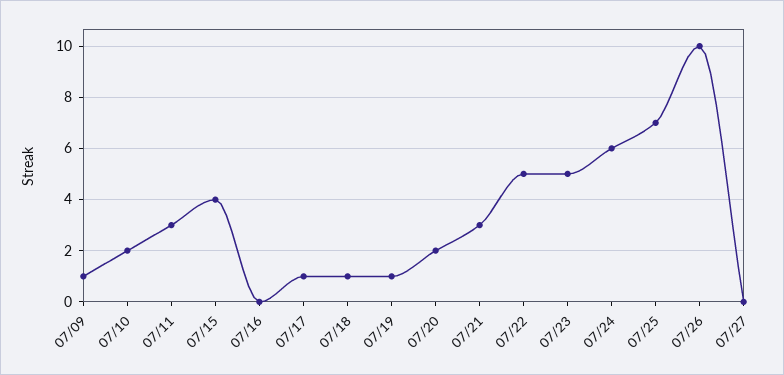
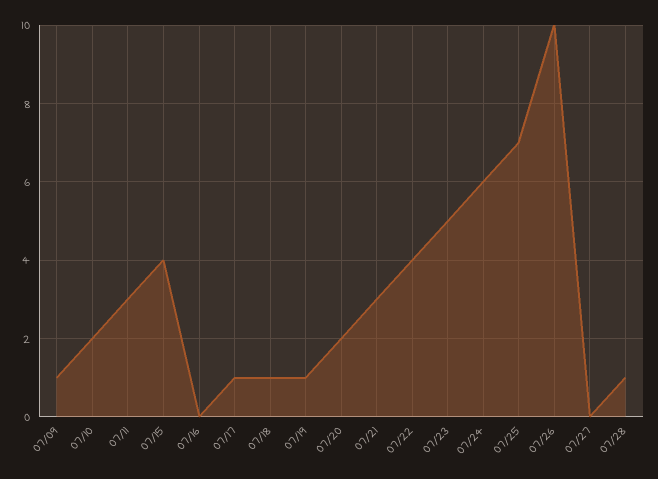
07/22: 5 -> 4
07/28: none -> 1

